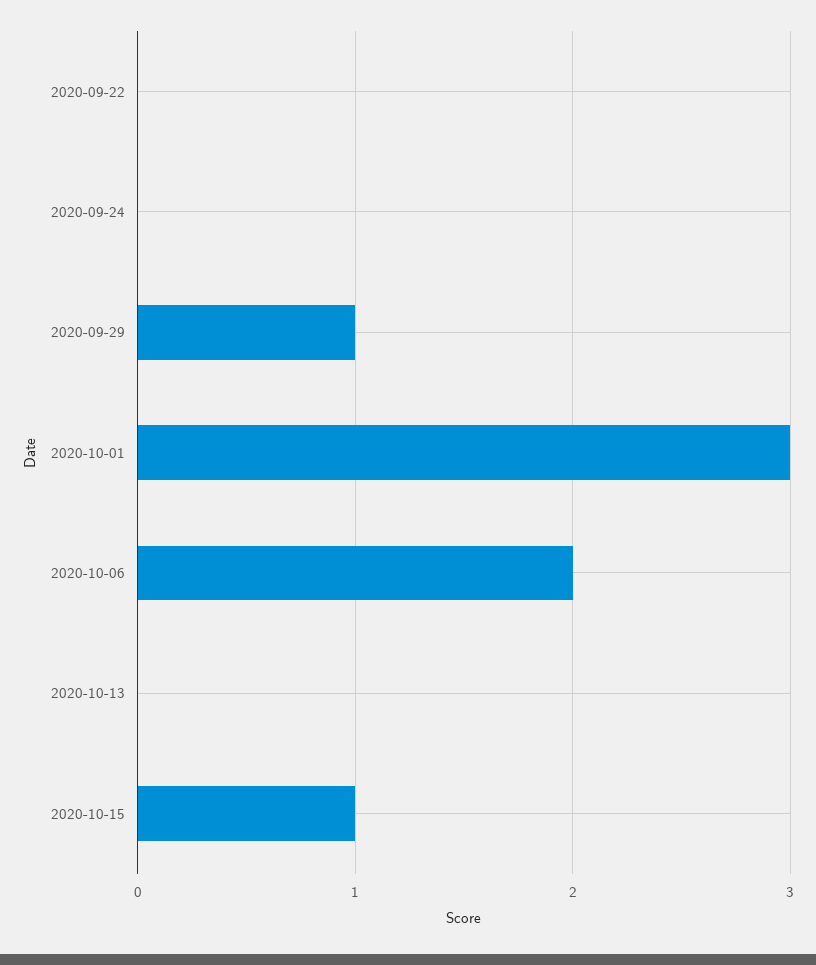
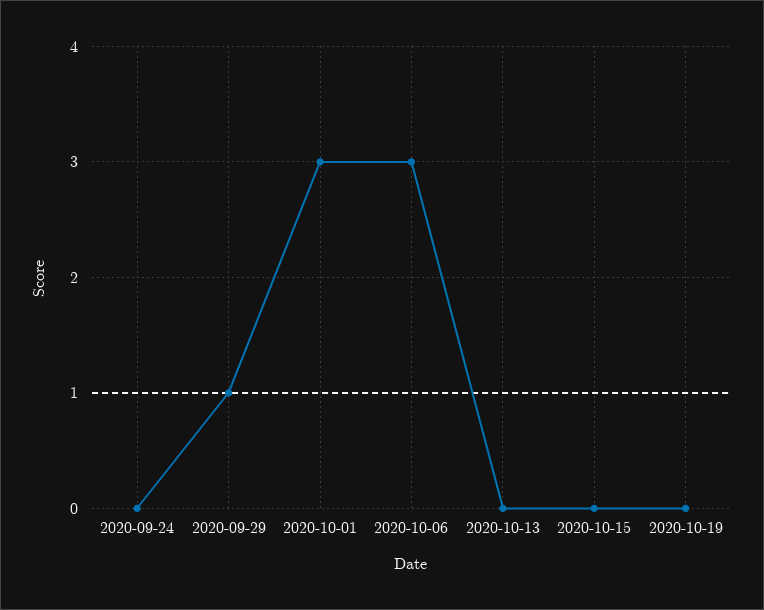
2020-09-22: 0 -> none
2020-10-06: 2 -> 3
2020-10-15: 1 -> 0
2020-10-19: none -> 0

